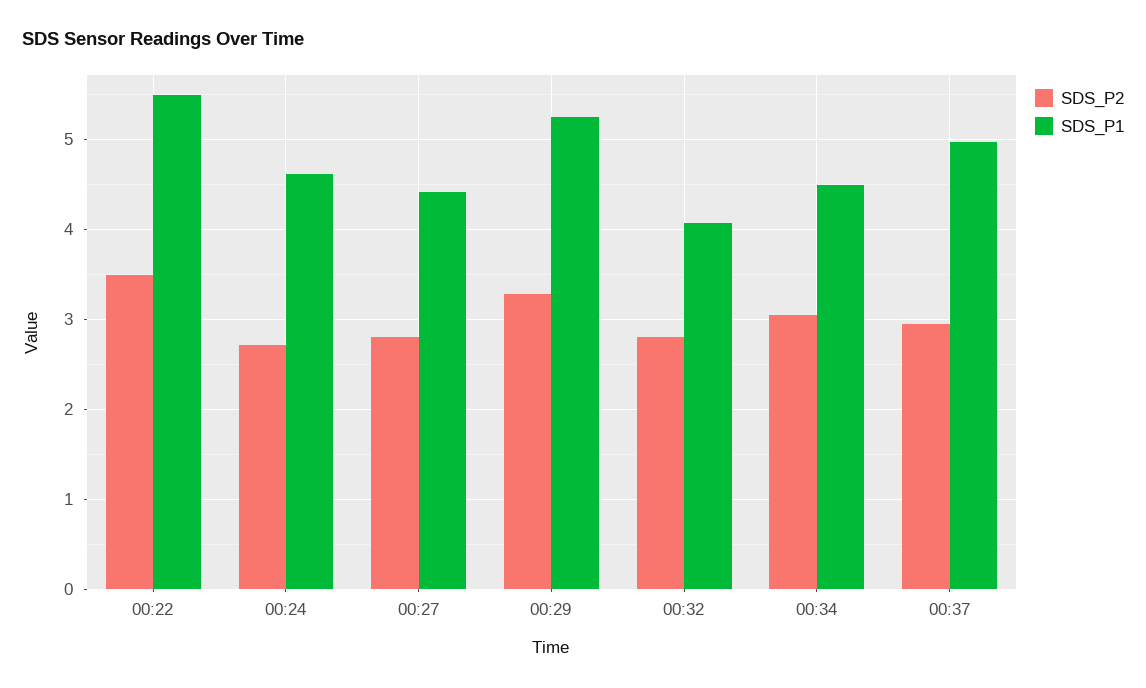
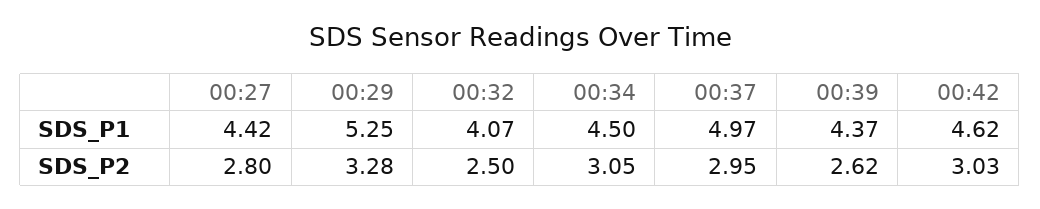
SDS_P2, 00:22: 3.5 -> none
SDS_P1, 00:22: 5.5 -> none
SDS_P2, 00:24: 2.7 -> none
SDS_P1, 00:24: 4.6 -> none
SDS_P2, 00:32: 2.8 -> 2.5
SDS_P1, 00:39: none -> 4.37
SDS_P1, 00:42: none -> 4.62
SDS_P2, 00:39: none -> 2.62
SDS_P2, 00:42: none -> 3.03

